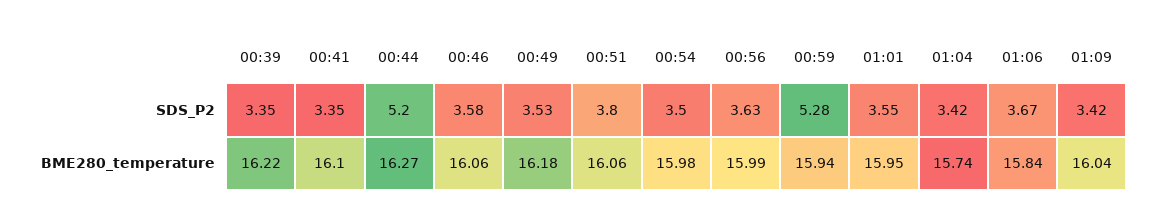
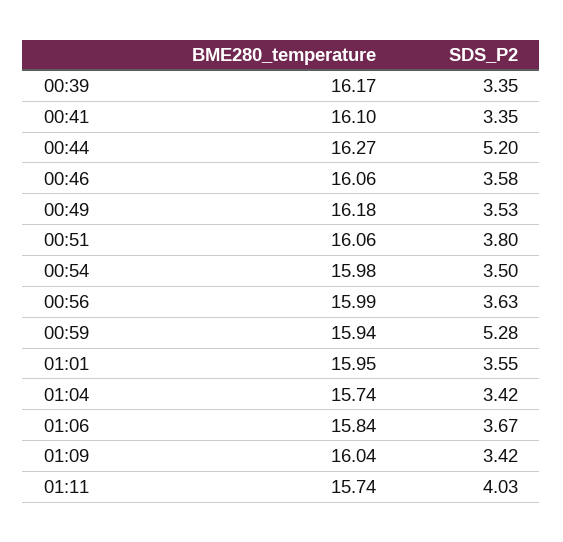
00:39, BME280_temperature: 16.22 -> 16.17
01:11, BME280_temperature: none -> 15.74
01:11, SDS_P2: none -> 4.03

